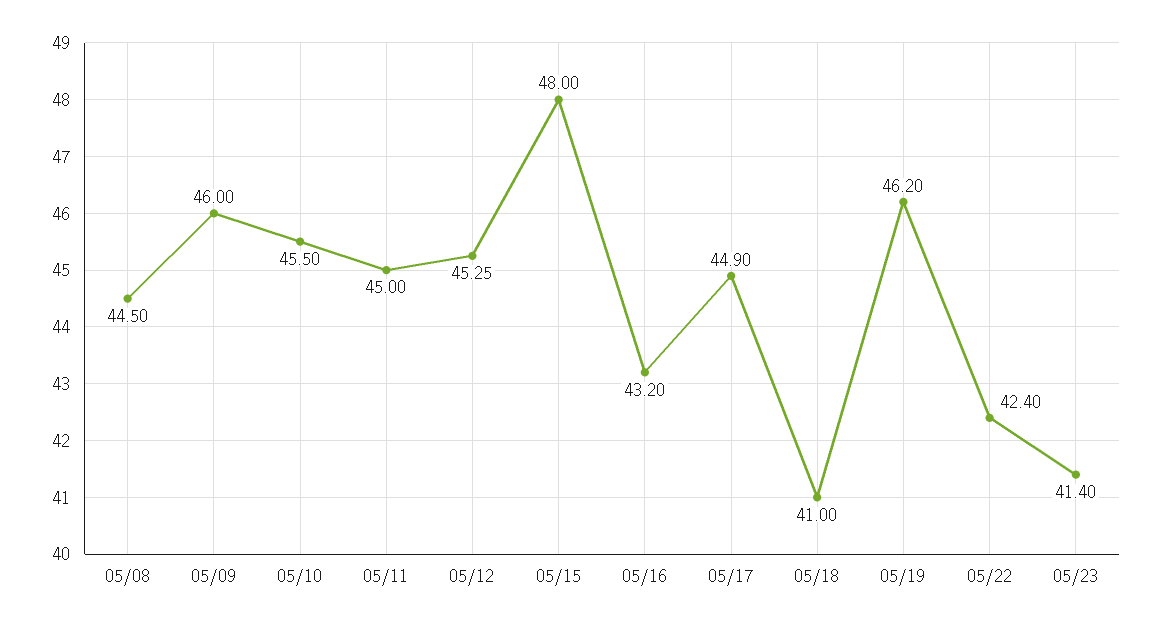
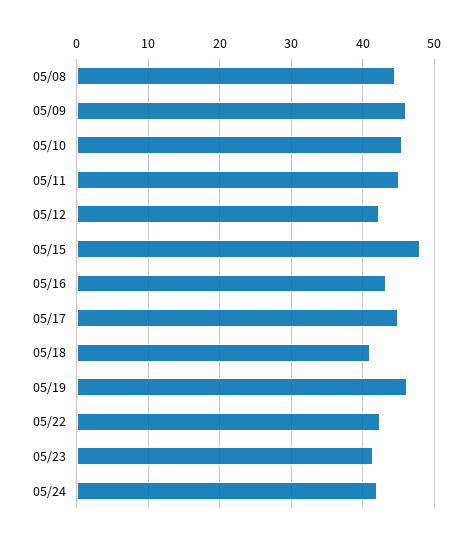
05/12: 45.25 -> 42
05/24: none -> 42

